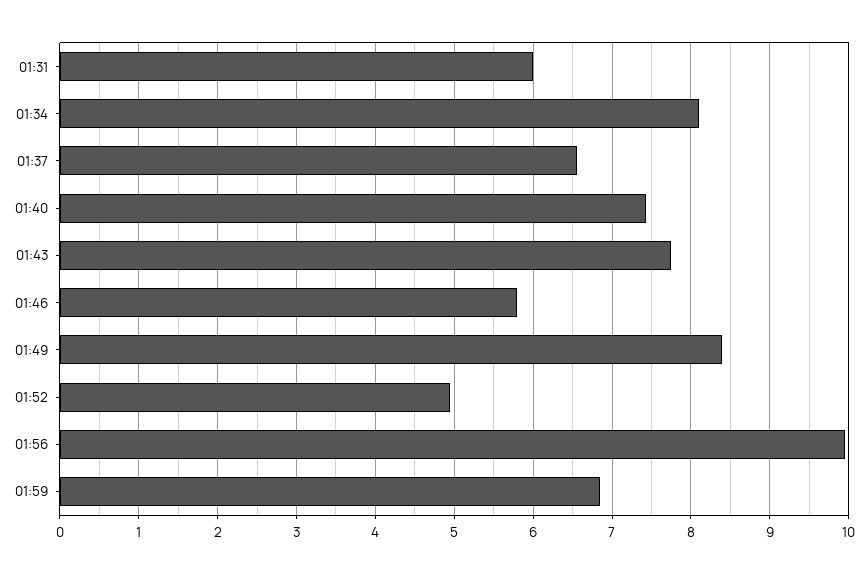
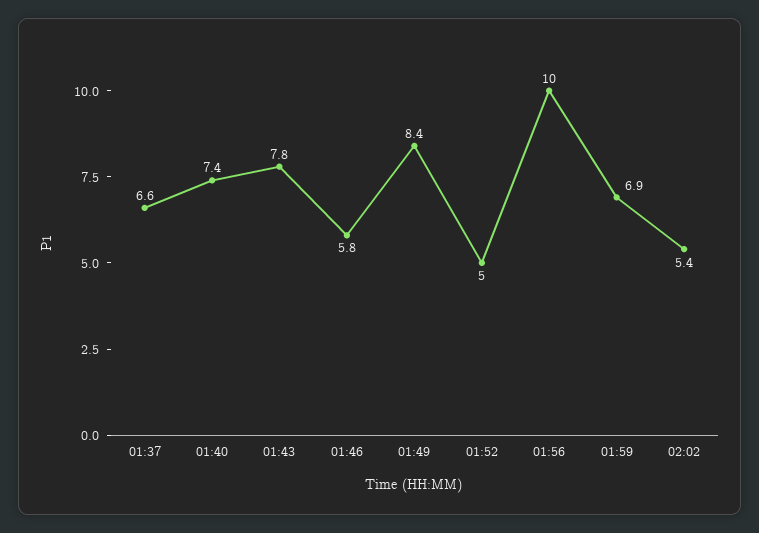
01:31: 6 -> none
01:34: 8.1 -> none
02:02: none -> 5.4

